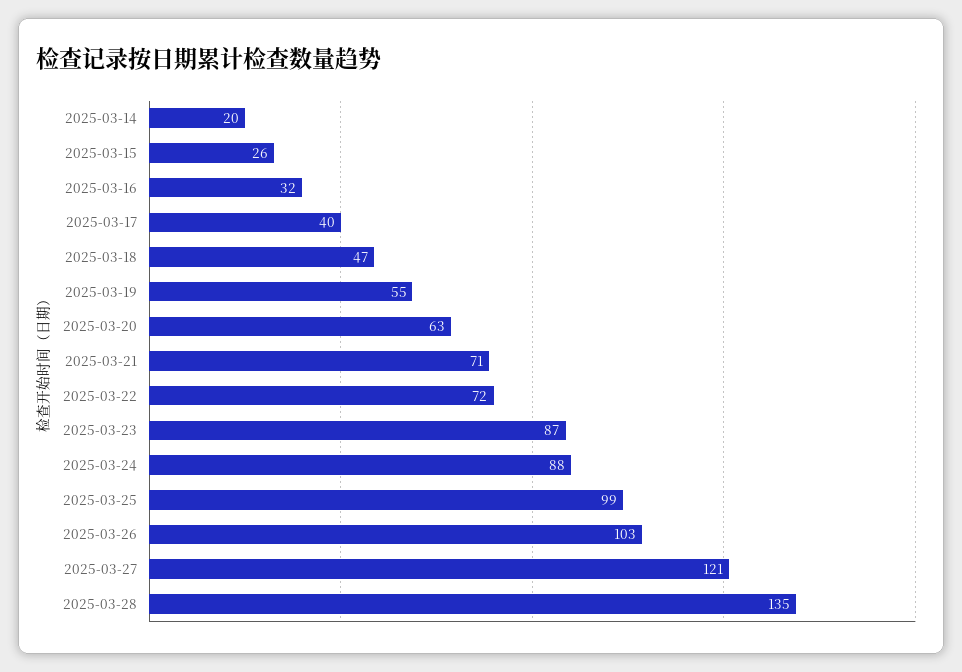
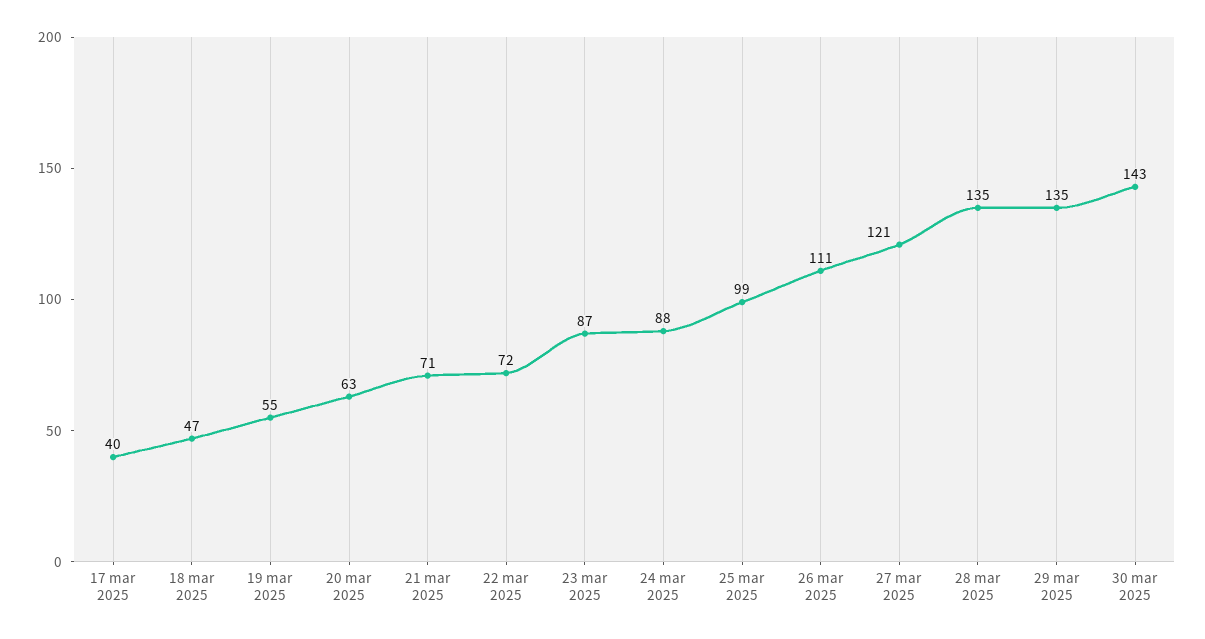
2025-03-14: 20 -> none
2025-03-15: 26 -> none
2025-03-16: 32 -> none
2025-03-26: 103 -> 111
29 mar 2025: none -> 135
30 mar 2025: none -> 143

